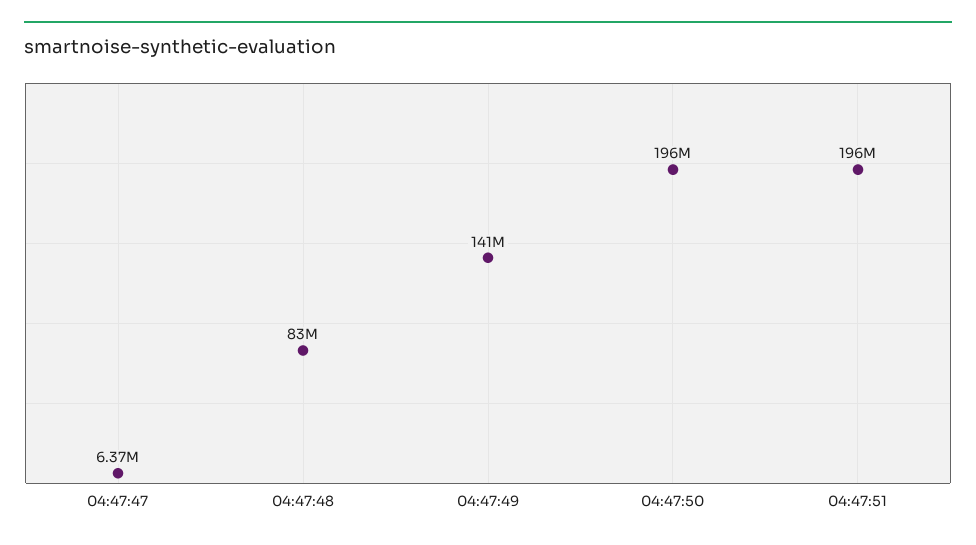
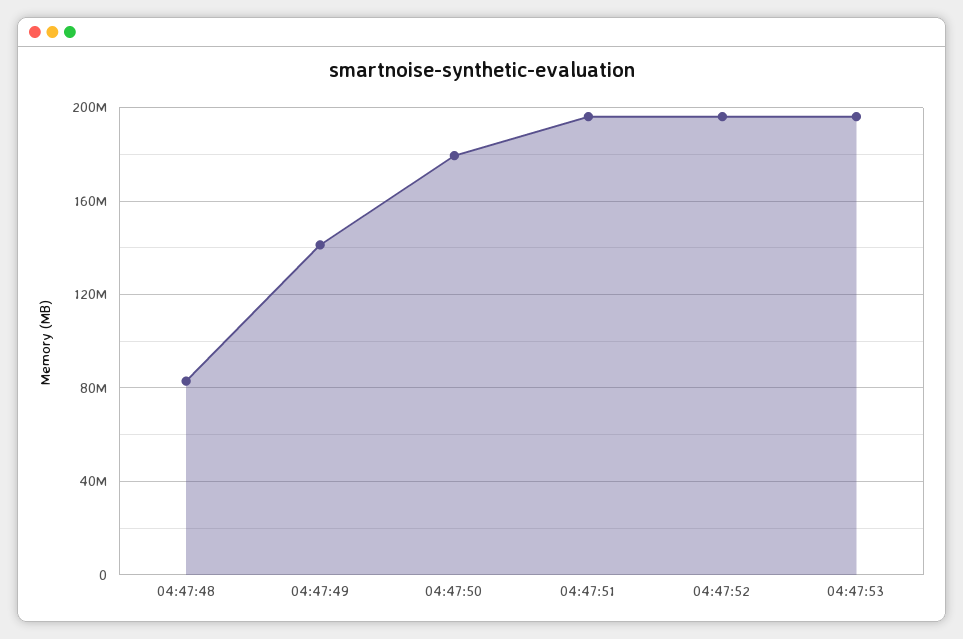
04:47:47: 6370000 -> none
04:47:50: 196000000 -> 180000000
04:47:52: none -> 195000000
04:47:53: none -> 195000000

